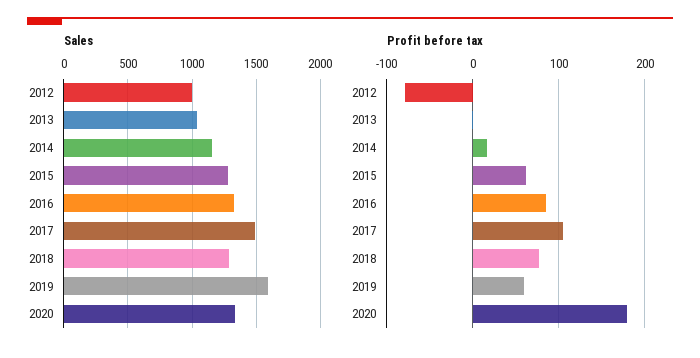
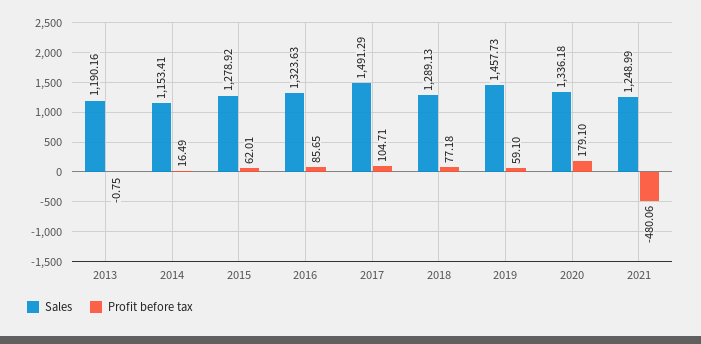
Sales, 2012: 1000 -> none
Sales, 2013: 1050 -> 1190.16
Sales, 2019: 1600 -> 1457.73
Profit before tax, 2012: -80 -> none
Sales, 2021: none -> 1248.99
Profit before tax, 2021: none -> -480.06

